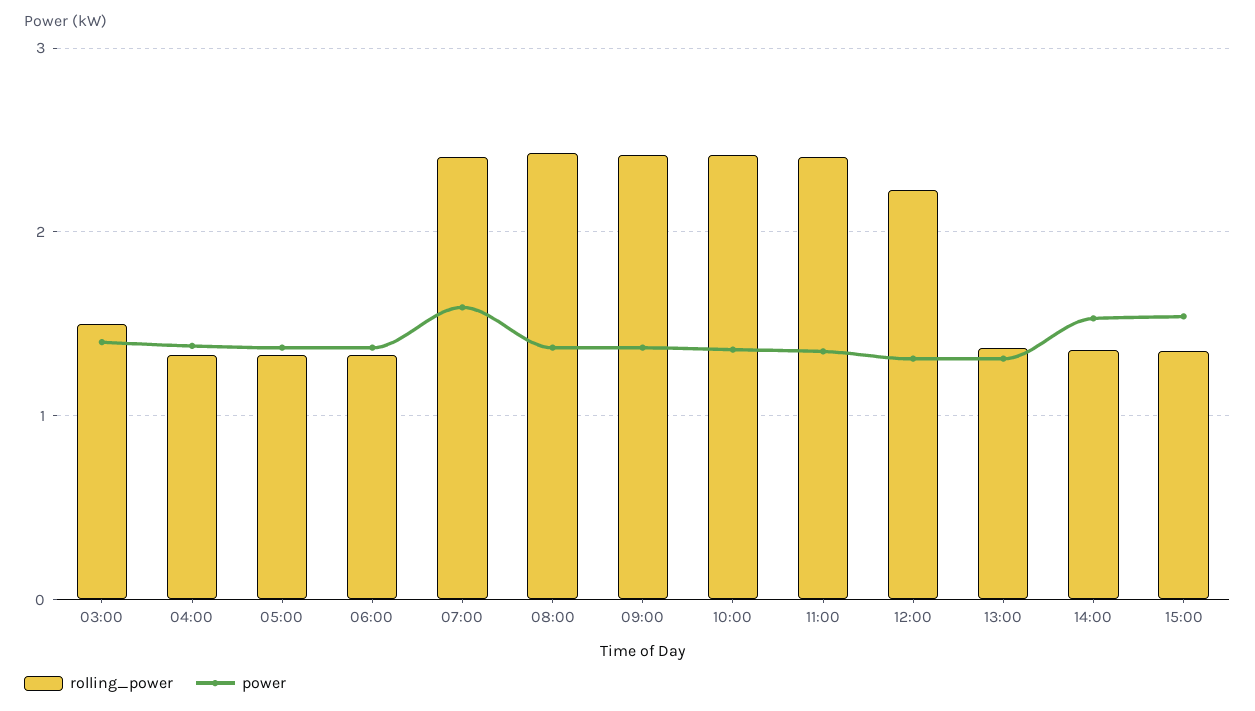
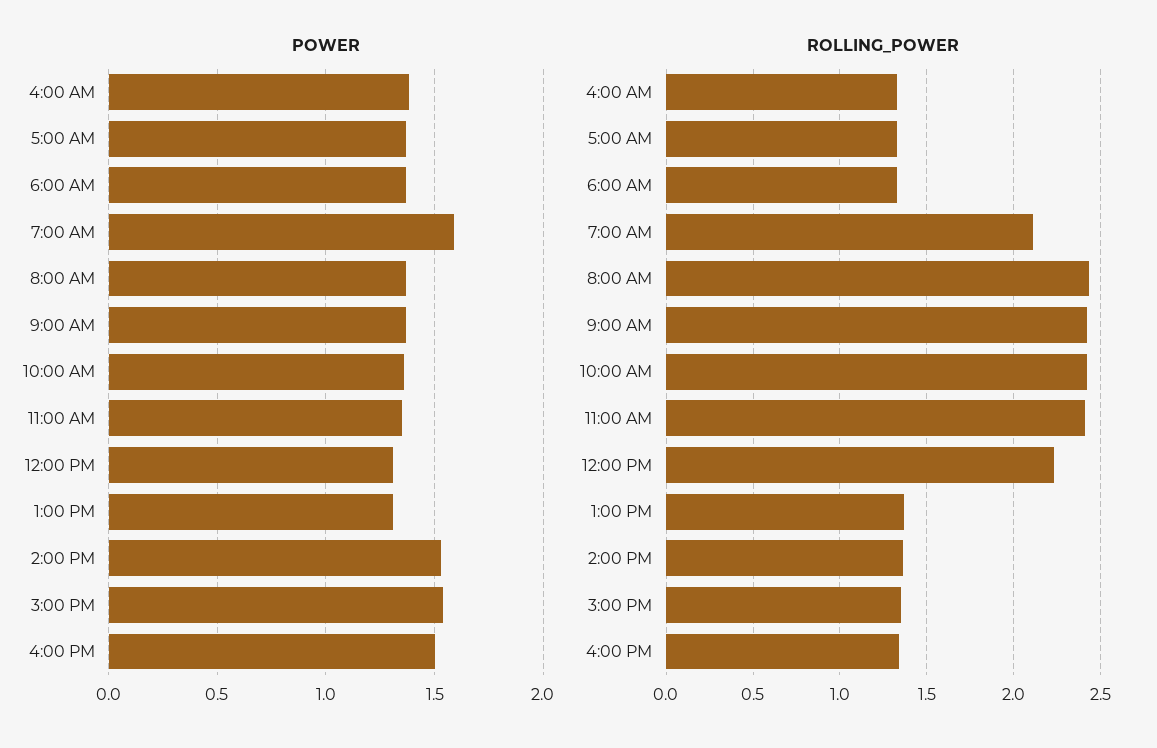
rolling_power, 03:00: 1.5 -> none
power, 03:00: 1.4 -> none
rolling_power, 07:00: 2.4 -> 2.1
power, 4:00 PM: none -> 1.5
rolling_power, 4:00 PM: none -> 1.35

